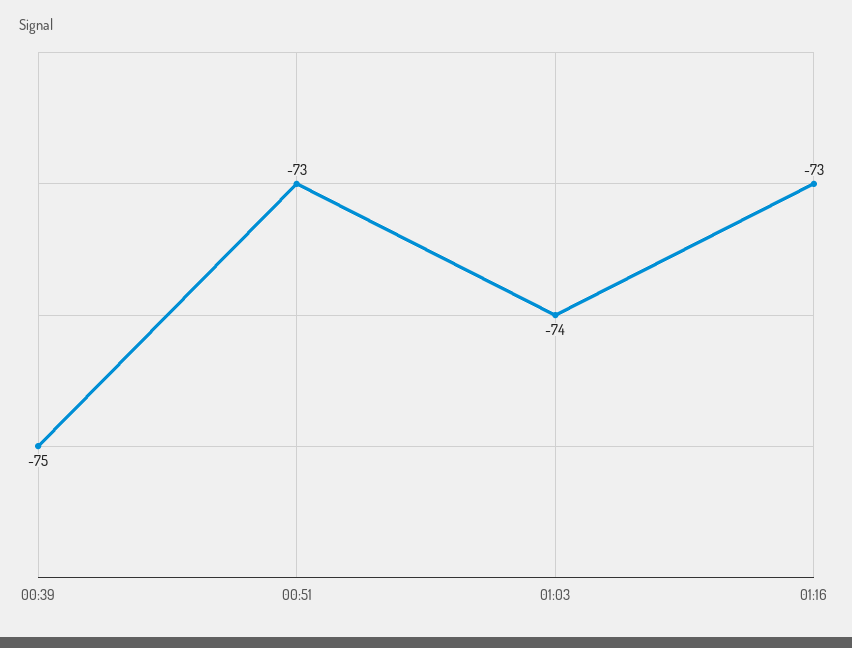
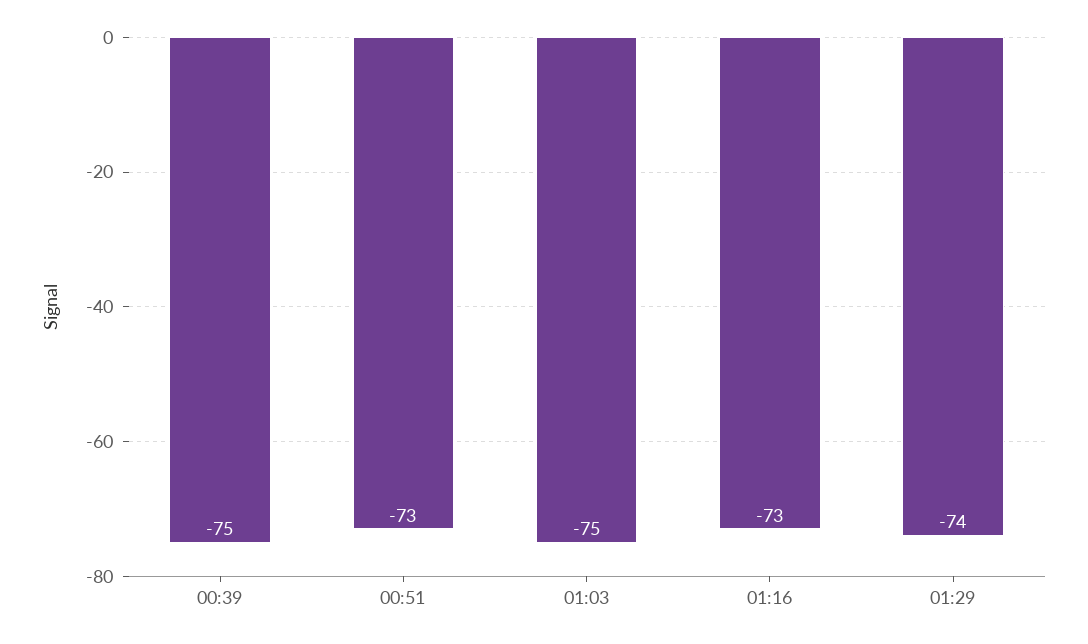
01:03: -74 -> -75
01:29: none -> -74

